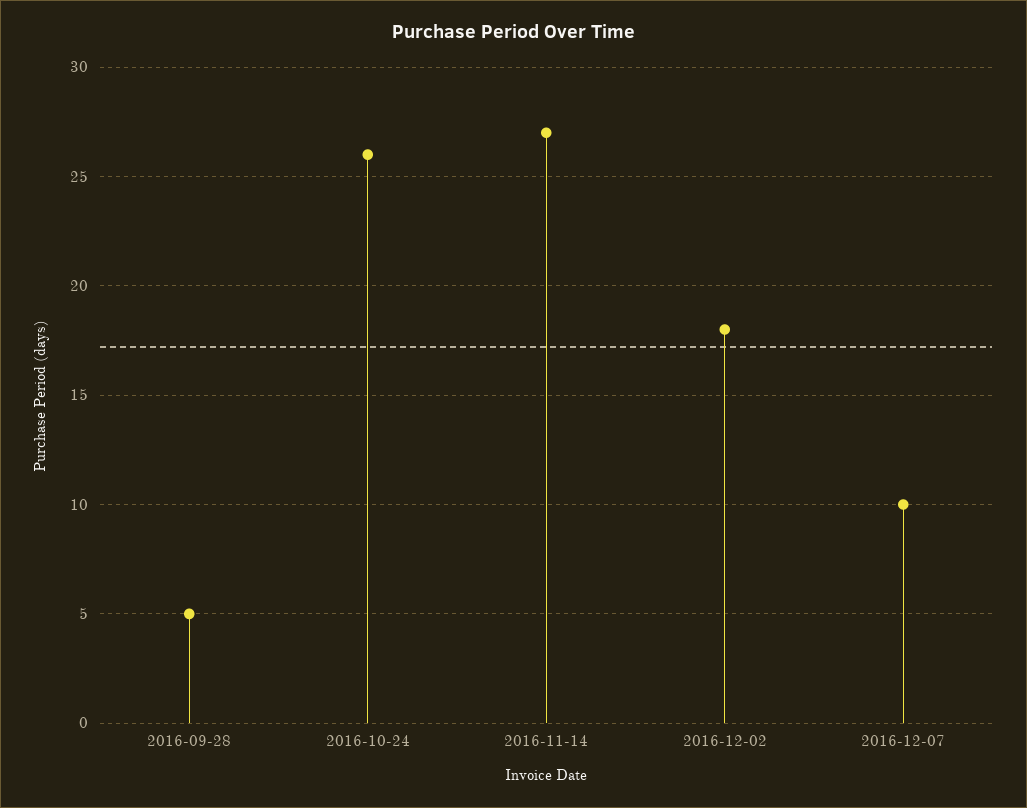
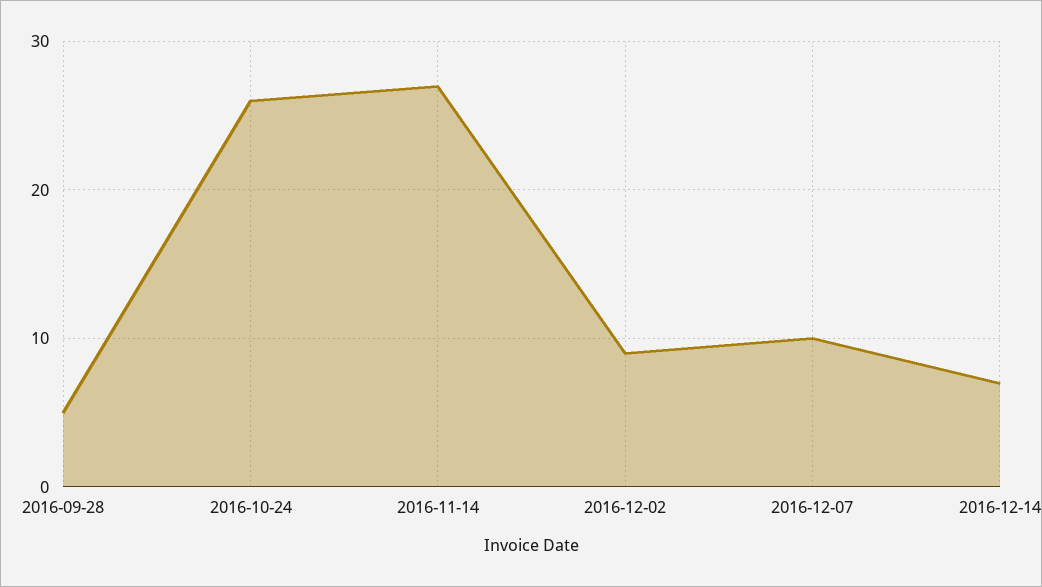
2016-12-02: 18 -> 9
2016-12-14: none -> 7

